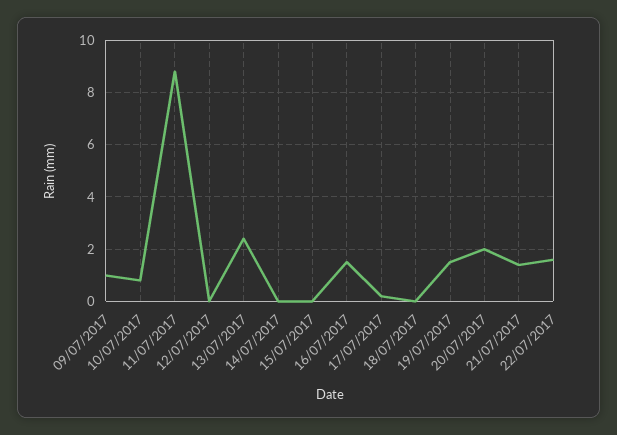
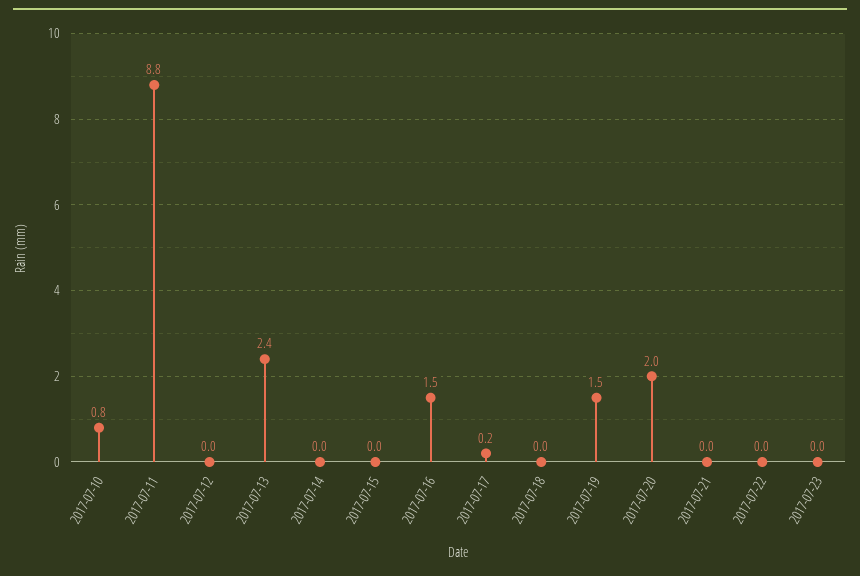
09/07/2017: 1 -> none
21/07/2017: 1.5 -> 0
22/07/2017: 1.5 -> 0
2017-07-23: none -> 0

